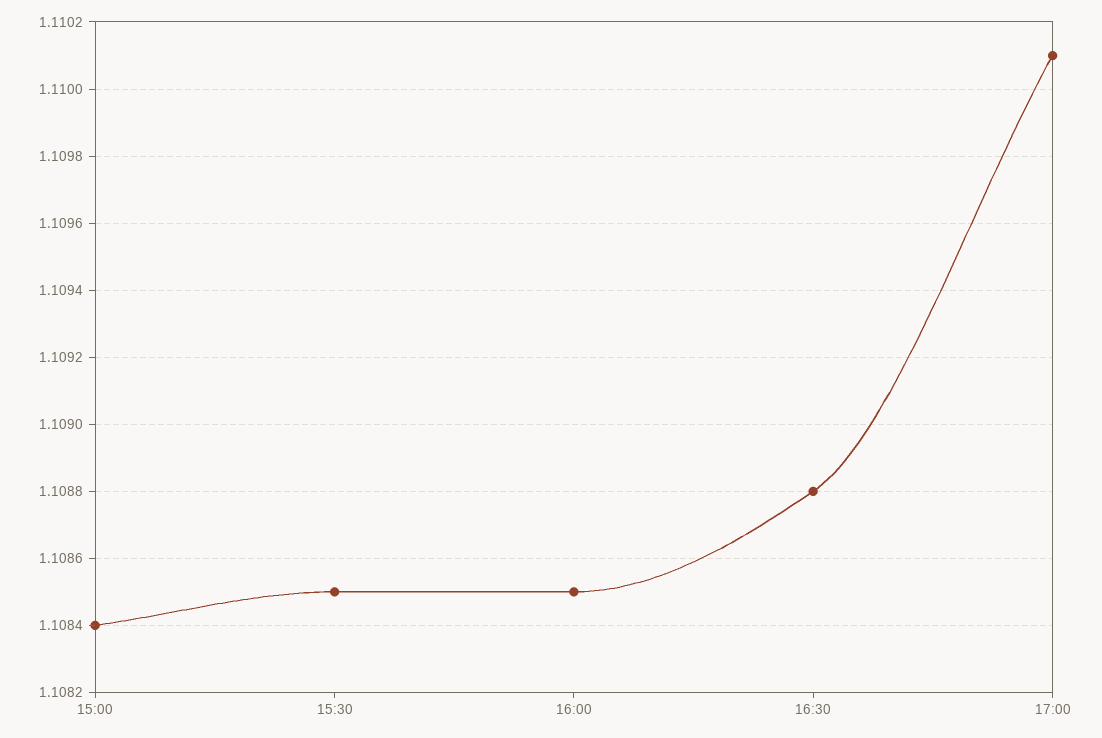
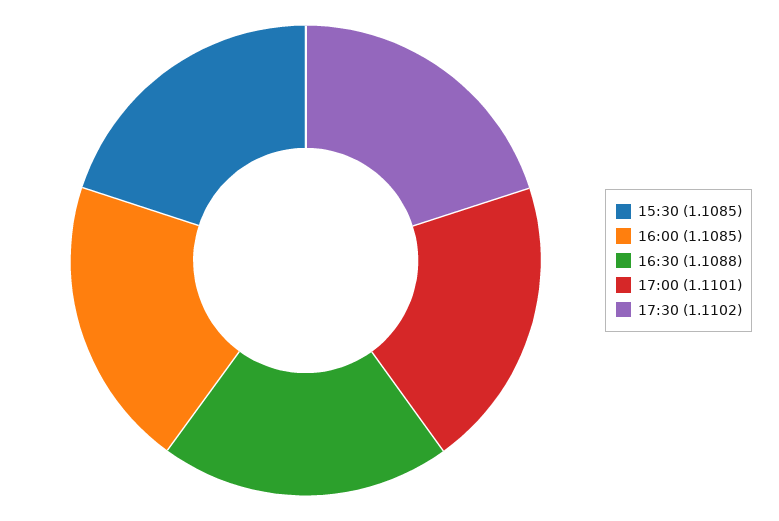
15:00: 1.1084 -> none
17:30: none -> 1.1102

